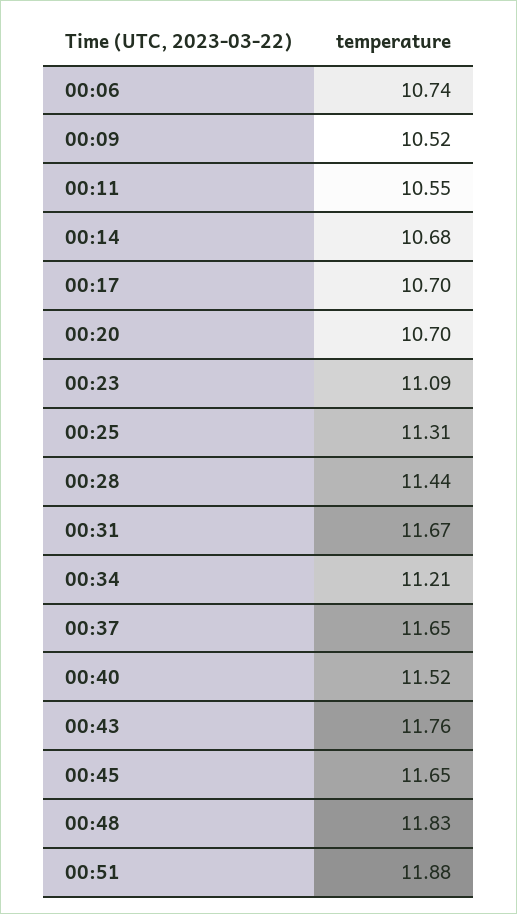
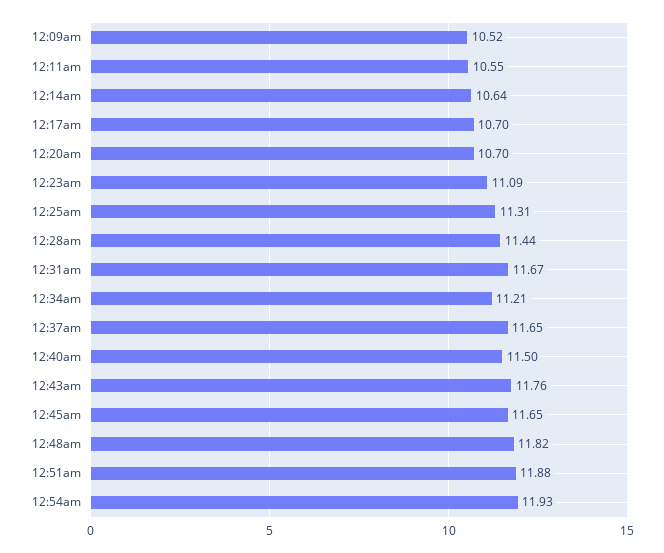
00:06: 10.74 -> none
00:14: 10.68 -> 10.64
00:40: 11.52 -> 11.5
00:48: 11.83 -> 11.82
12:54am: none -> 11.93

